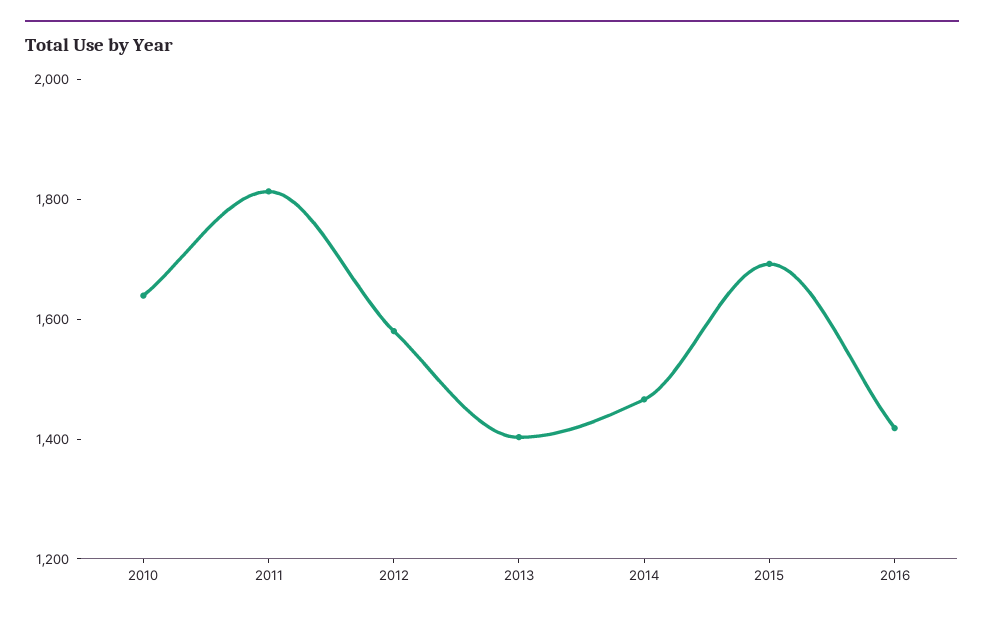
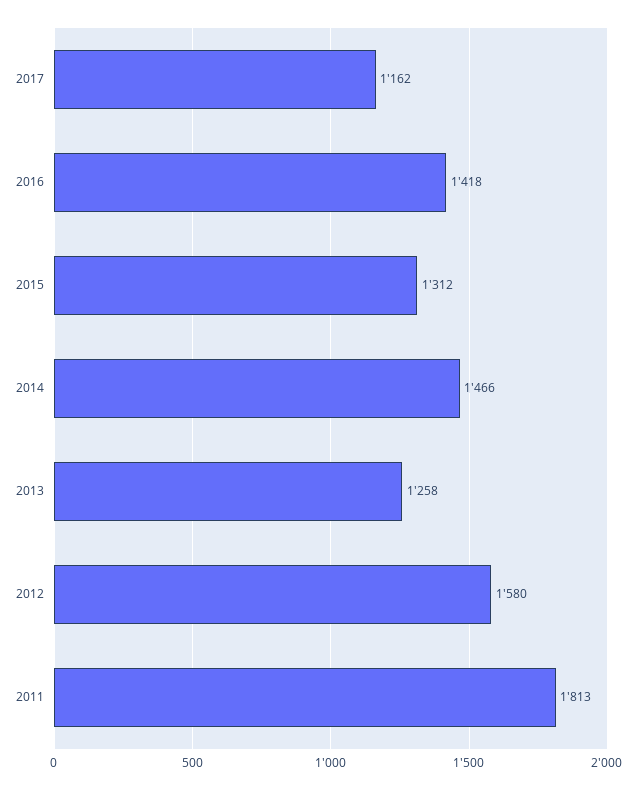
2010: 1650 -> none
2013: 1400 -> 1258
2015: 1700 -> 1312
2017: none -> 1162

